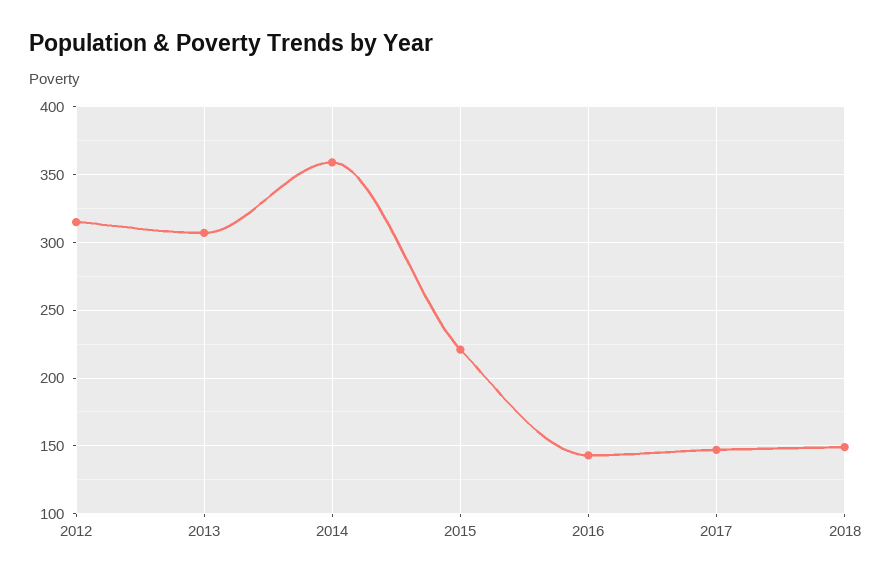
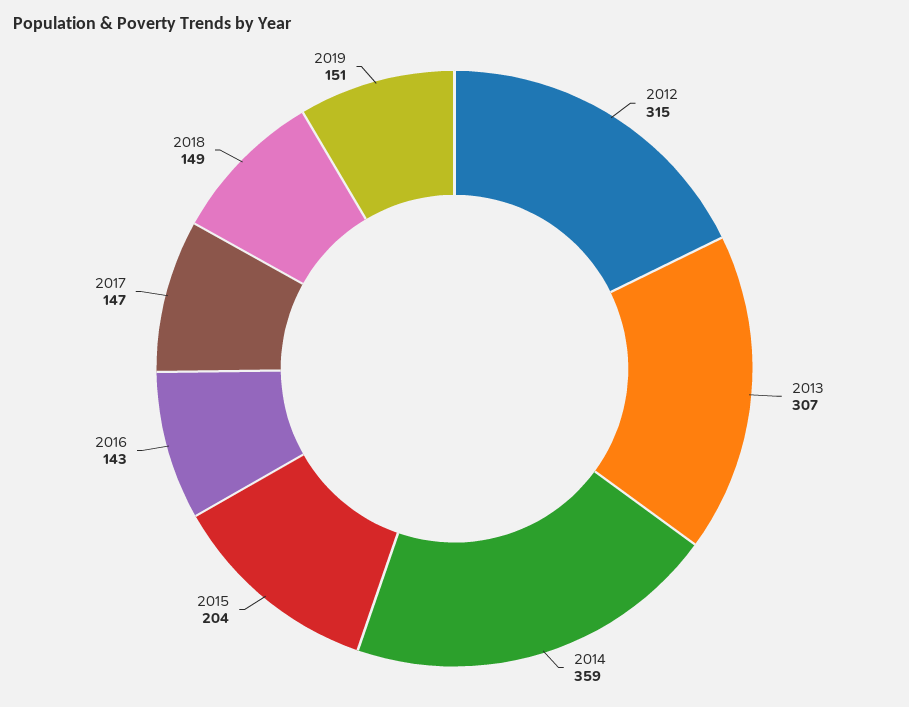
2015: 220 -> 204
2019: none -> 151

